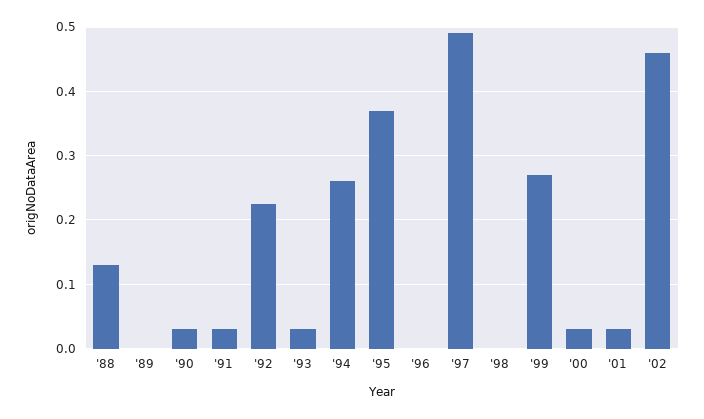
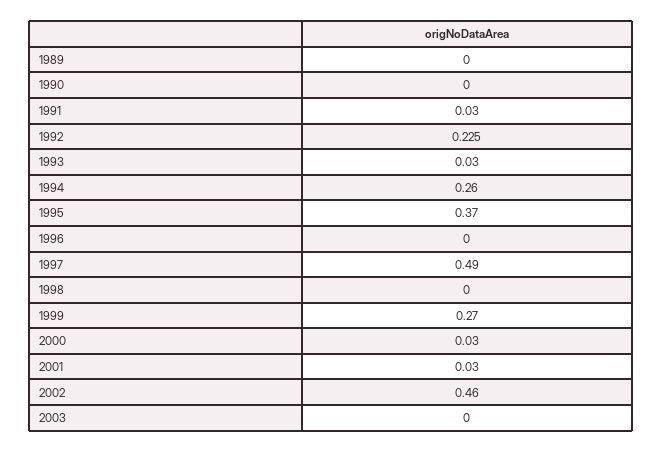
'88: 0.13 -> none
'90: 0.03 -> 0
2003: none -> 0

